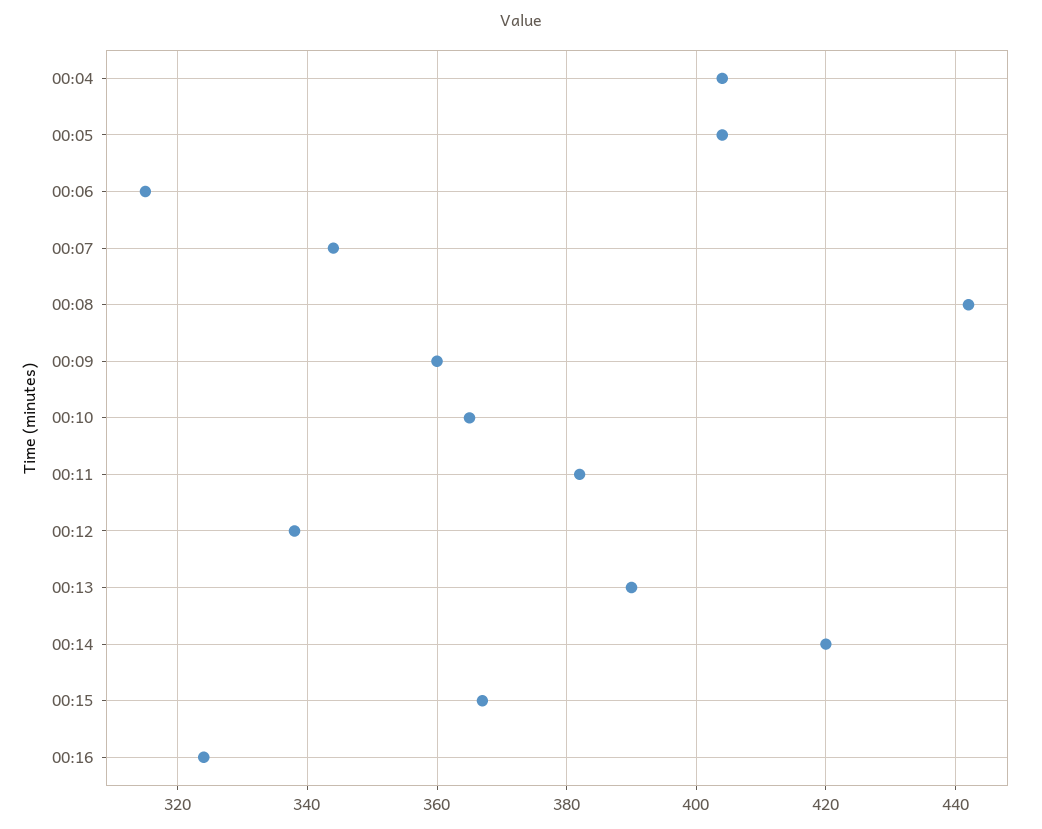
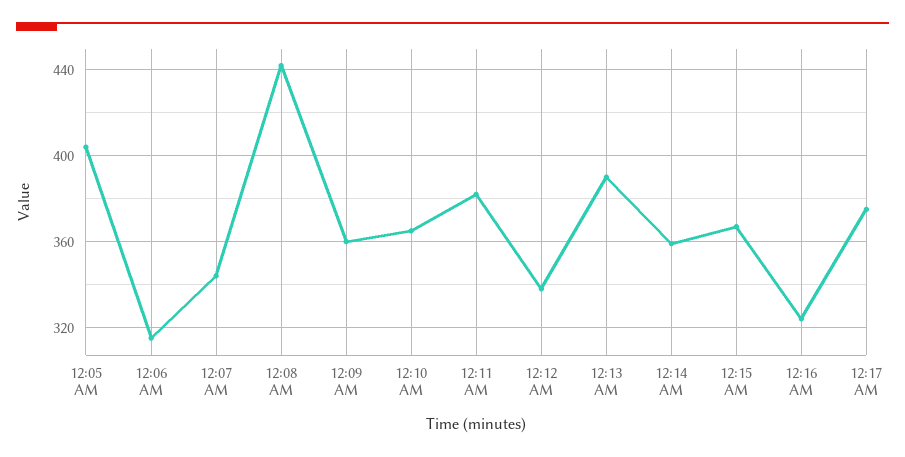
00:04: 405 -> none
00:14: 420 -> 360
12:17 AM: none -> 375

